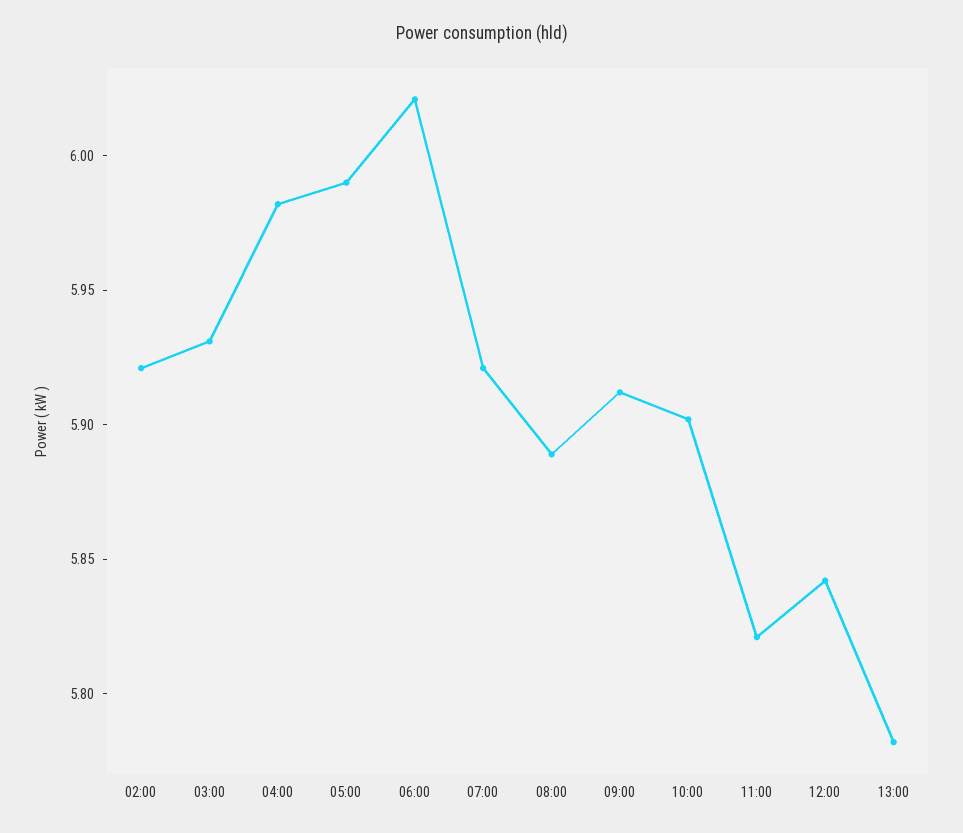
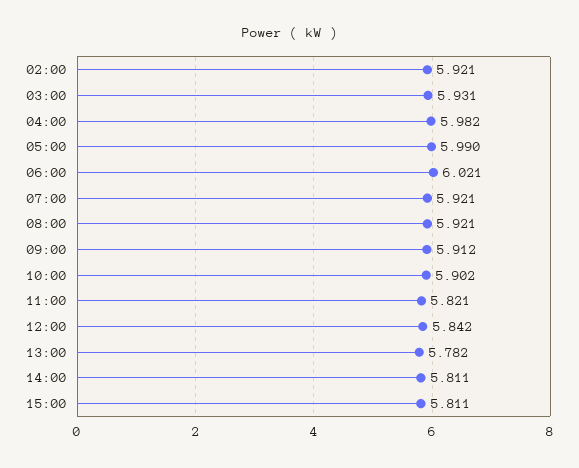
08:00: 5.89 -> 5.921
14:00: none -> 5.811
15:00: none -> 5.811

